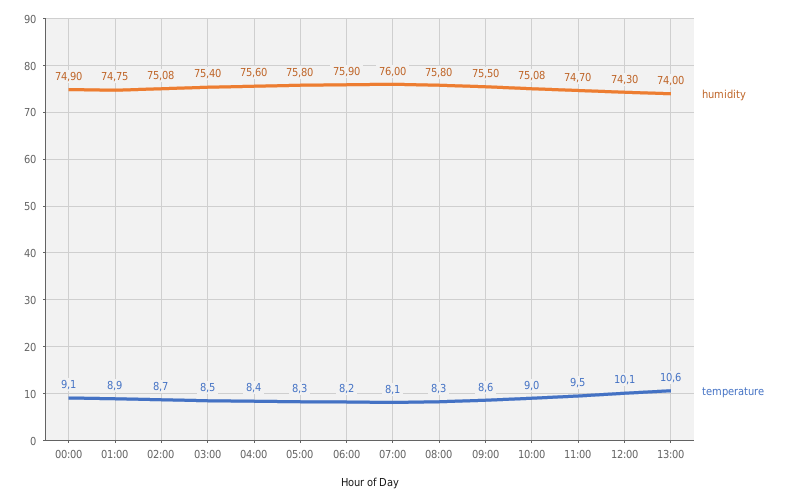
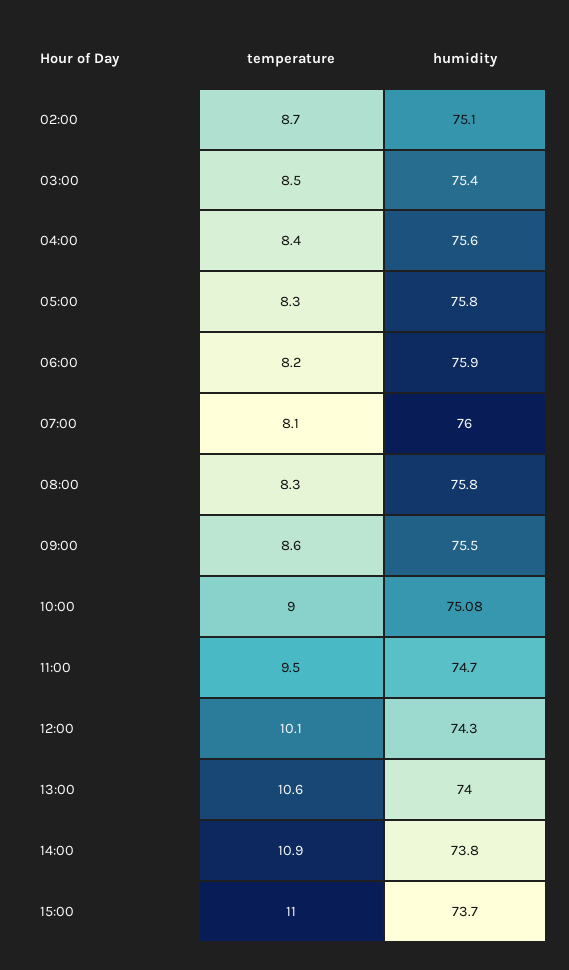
humidity, 00:00: 74.9 -> none
temperature, 00:00: 9.1 -> none
humidity, 01:00: 74.75 -> none
temperature, 01:00: 8.9 -> none
humidity, 02:00: 75.08 -> 75.1
temperature, 14:00: none -> 10.9
humidity, 14:00: none -> 73.8
temperature, 15:00: none -> 11
humidity, 15:00: none -> 73.7

